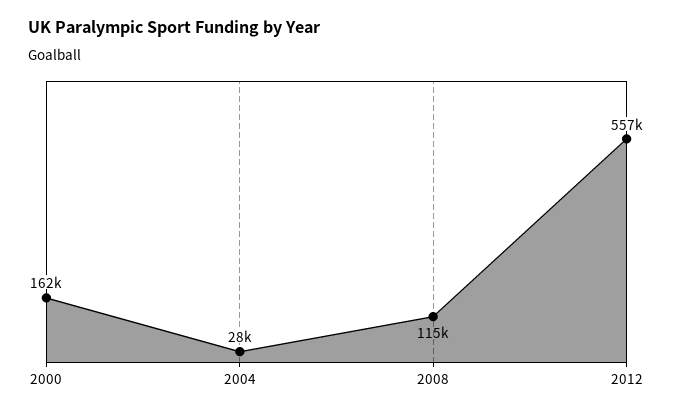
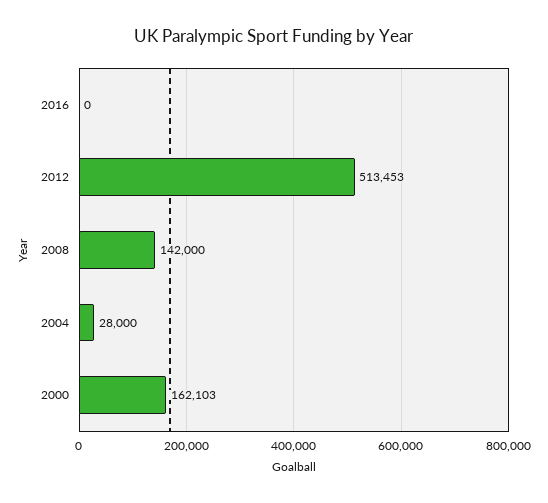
2008: 115000 -> 142000
2012: 557000 -> 513453
2016: none -> 0

